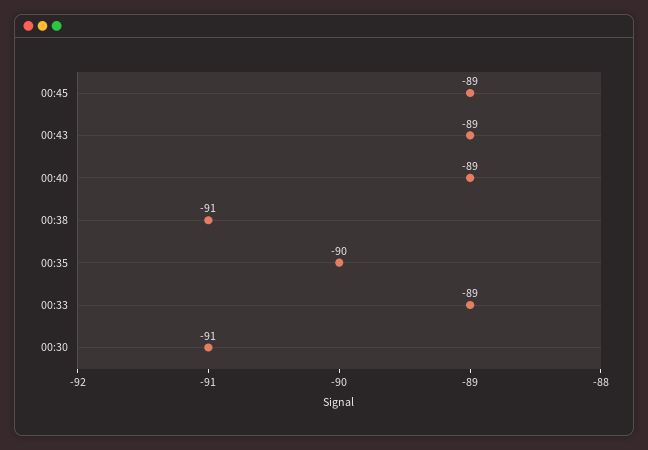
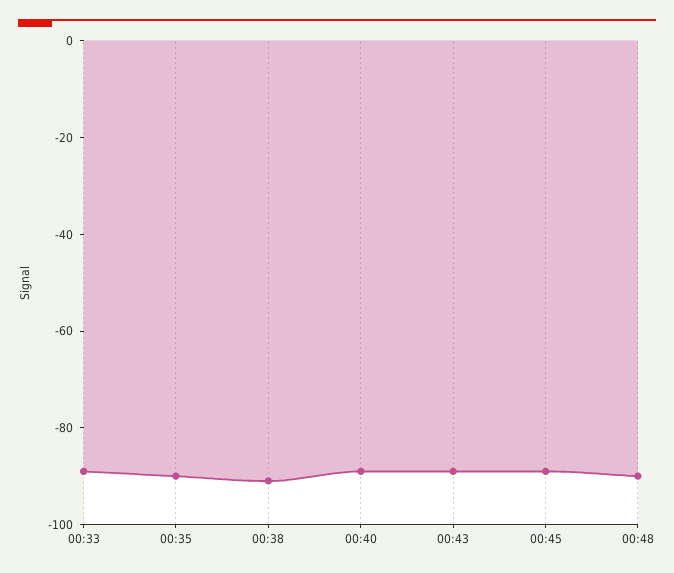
00:30: -91 -> none
00:48: none -> -90

